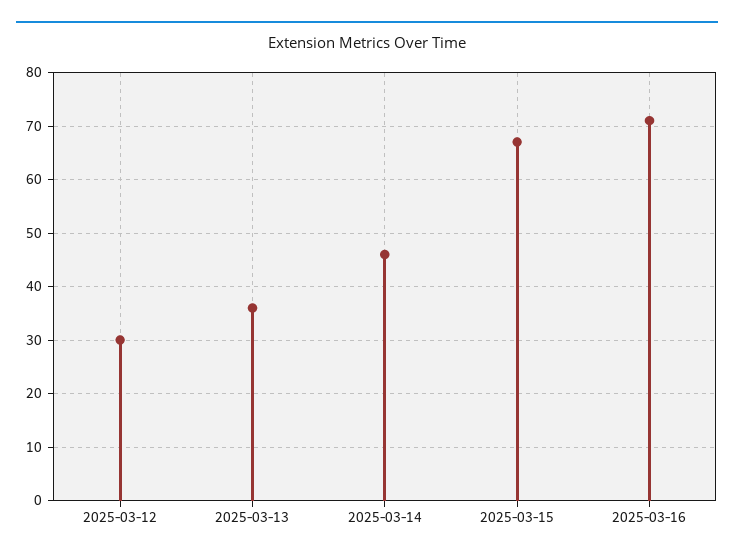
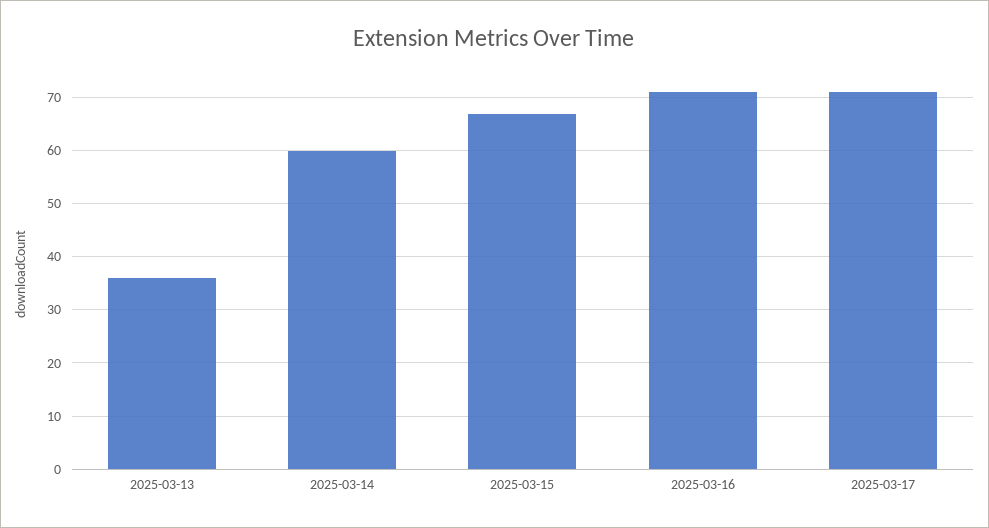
2025-03-12: 30 -> none
2025-03-14: 45 -> 60
2025-03-17: none -> 70

